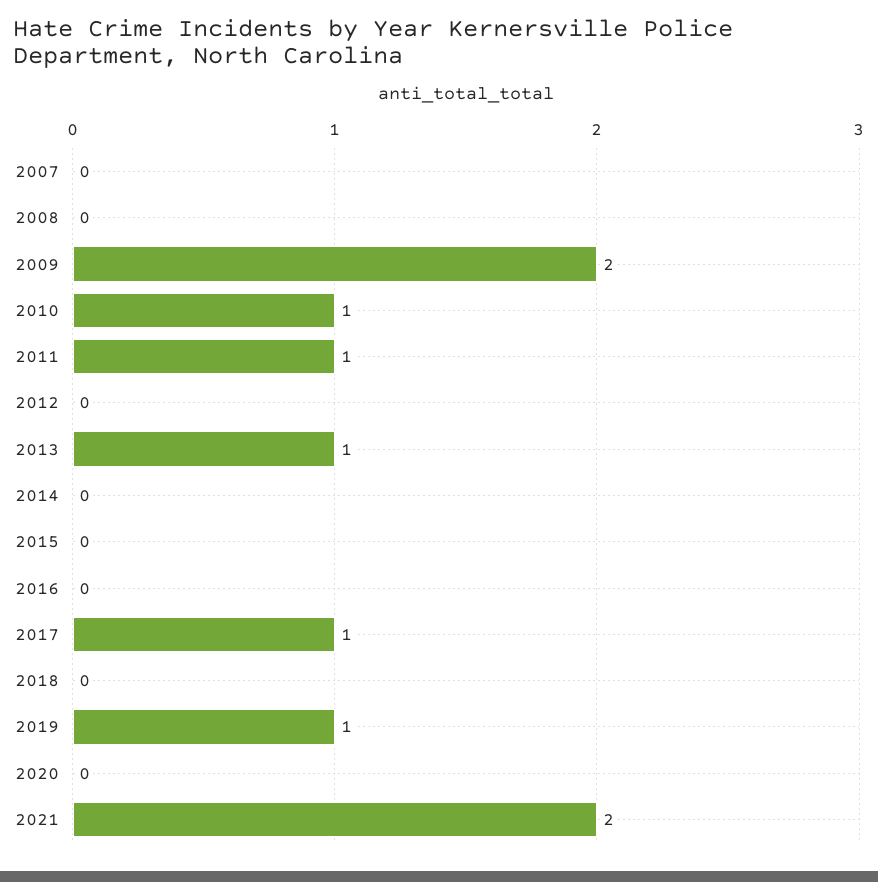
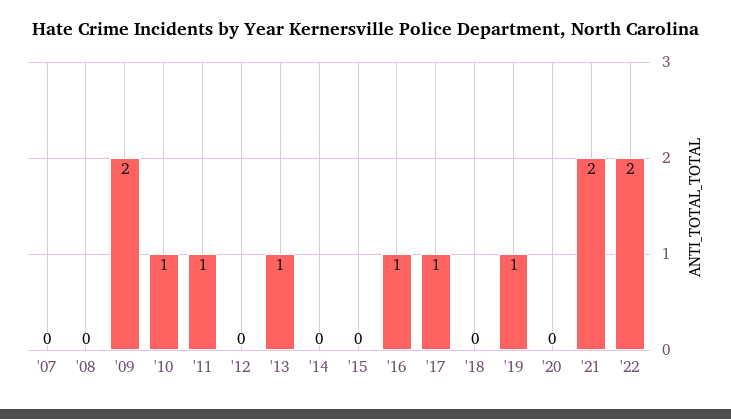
2016: 0 -> 1
'22: none -> 2

